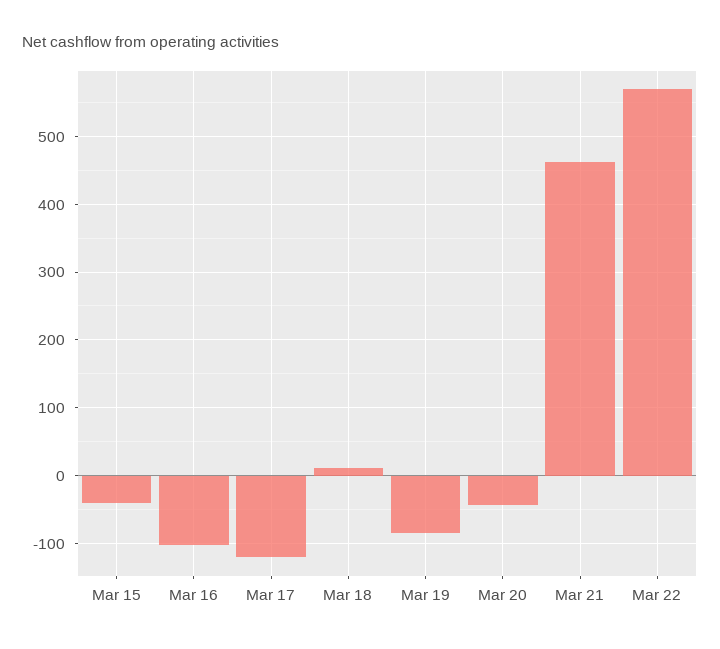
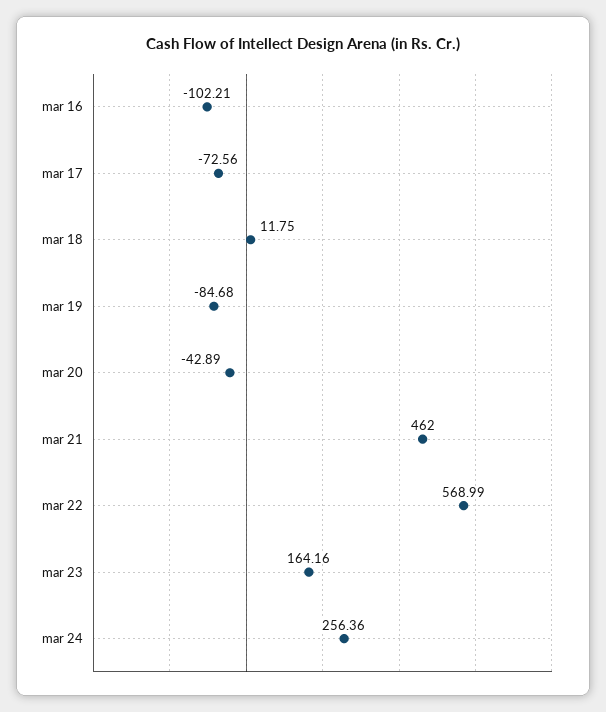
Mar 15: -40 -> none
Mar 17: -120 -> -72.56
mar 23: none -> 164.16
mar 24: none -> 256.36

